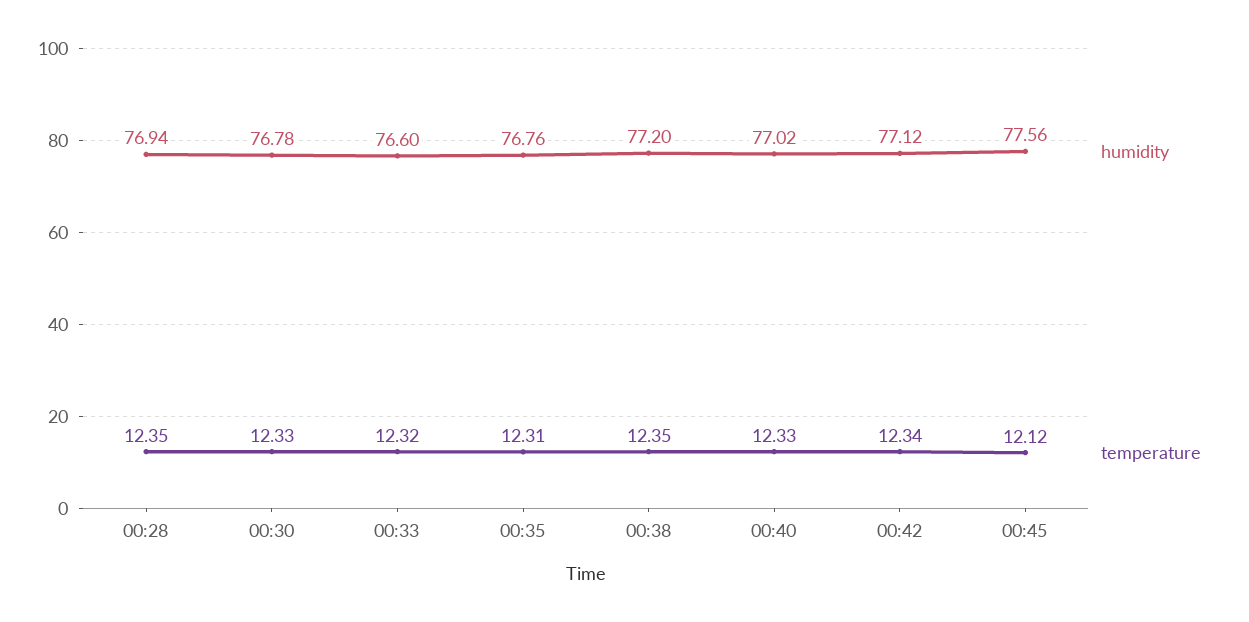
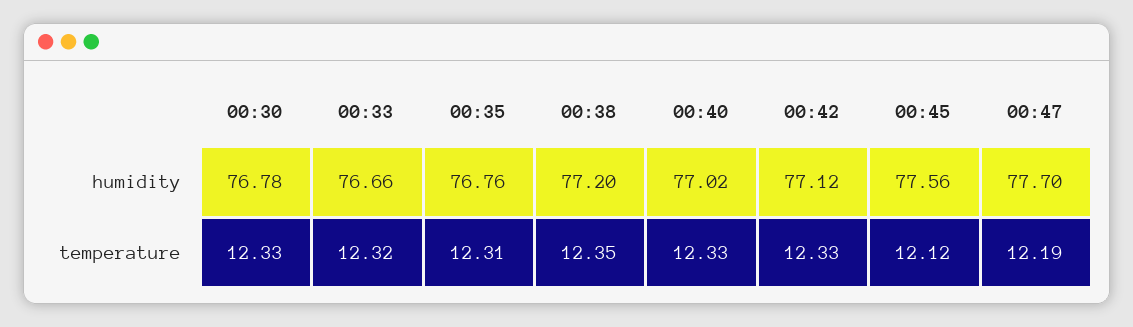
humidity, 00:28: 76.94 -> none
temperature, 00:28: 12.35 -> none
humidity, 00:33: 76.6 -> 76.66
temperature, 00:42: 12.34 -> 12.33
humidity, 00:47: none -> 77.7
temperature, 00:47: none -> 12.19

